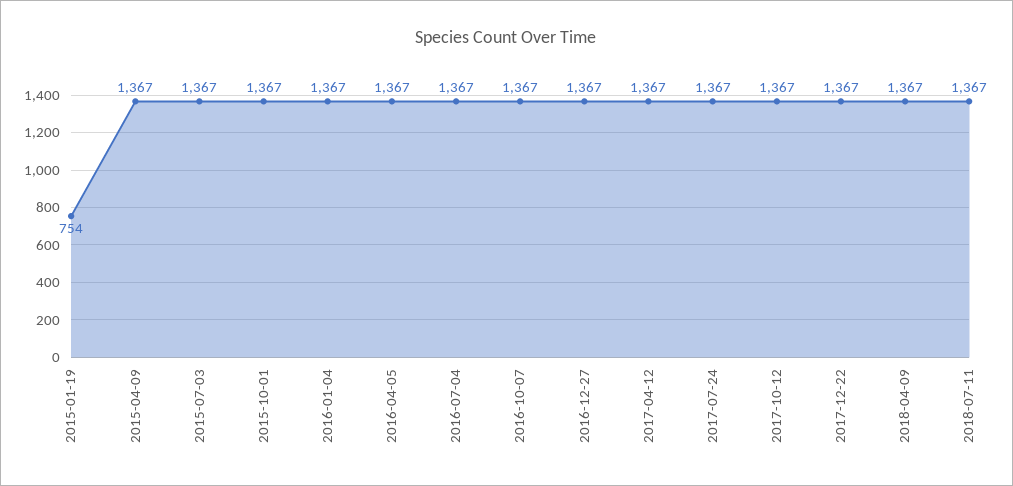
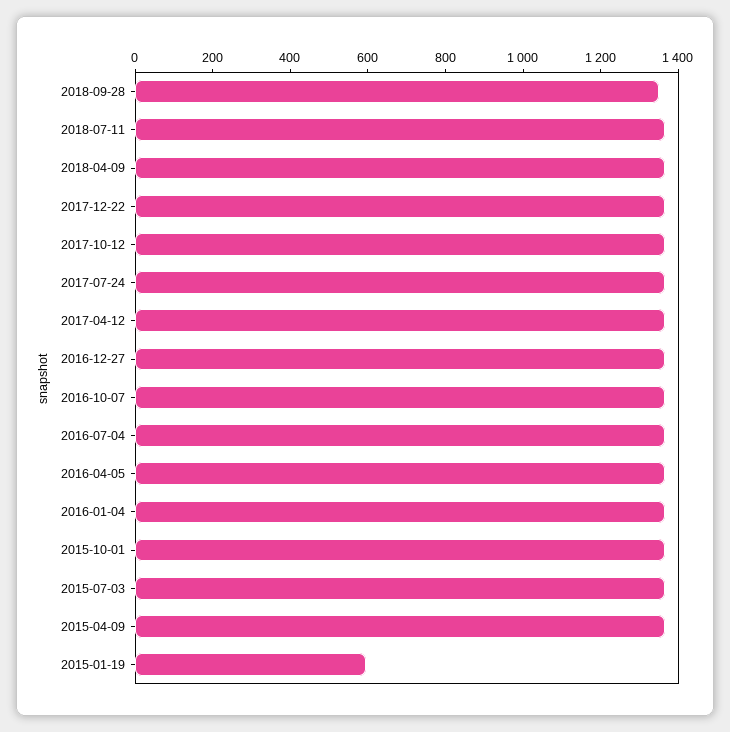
2015-01-19: 754 -> 600
2018-09-28: none -> 1350

